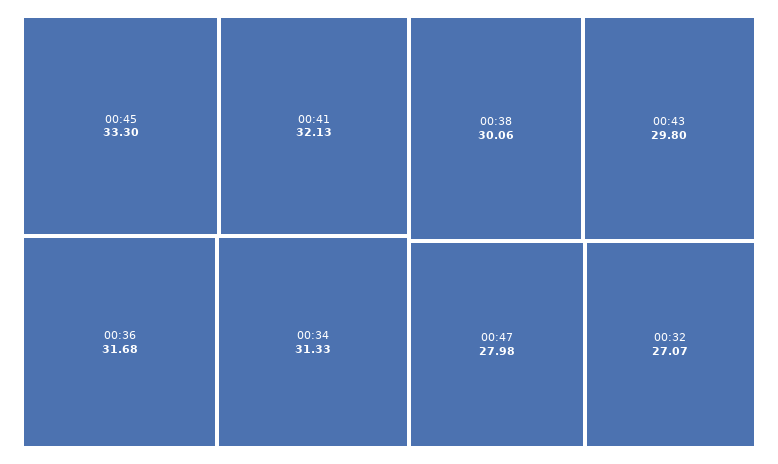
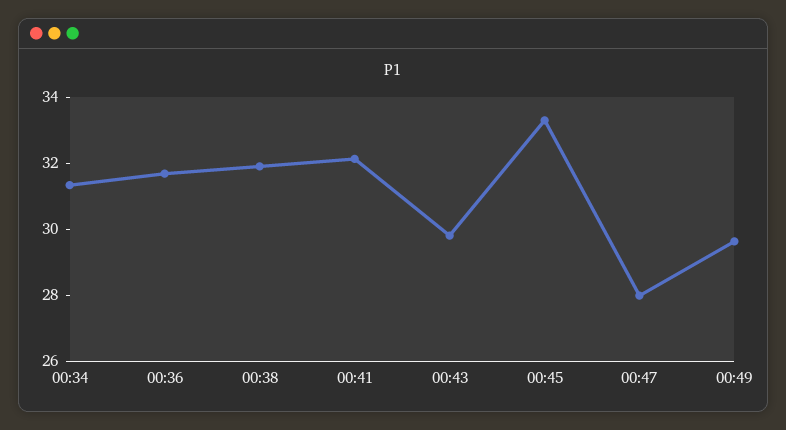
00:38: 30.06 -> 32
00:32: 27.07 -> none
00:49: none -> 29.5

